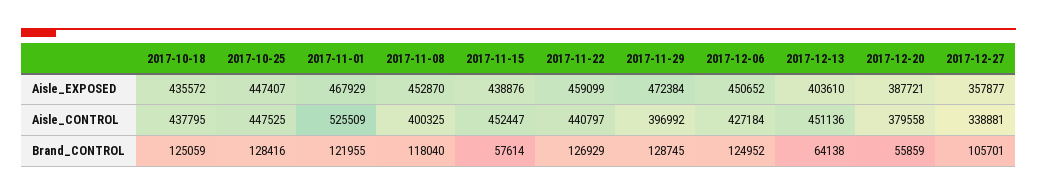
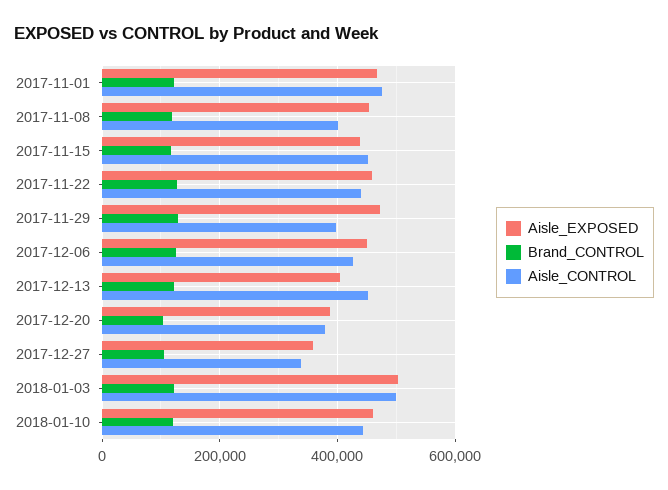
Aisle_EXPOSED, 2017-10-18: 435572 -> none
Aisle_EXPOSED, 2017-10-25: 447407 -> none
Aisle_CONTROL, 2017-10-18: 437795 -> none
Aisle_CONTROL, 2017-10-25: 447525 -> none
Aisle_CONTROL, 2017-11-01: 525509 -> 480000
Brand_CONTROL, 2017-10-18: 125059 -> none
Brand_CONTROL, 2017-10-25: 128416 -> none
Brand_CONTROL, 2017-11-15: 57614 -> 120000
Brand_CONTROL, 2017-12-13: 64138 -> 120000
Brand_CONTROL, 2017-12-20: 55859 -> 100000
Aisle_EXPOSED, 2018-01-03: none -> 500000
Brand_CONTROL, 2018-01-03: none -> 120000
Aisle_CONTROL, 2018-01-03: none -> 500000
Aisle_EXPOSED, 2018-01-10: none -> 460000
Brand_CONTROL, 2018-01-10: none -> 120000
Aisle_CONTROL, 2018-01-10: none -> 440000

